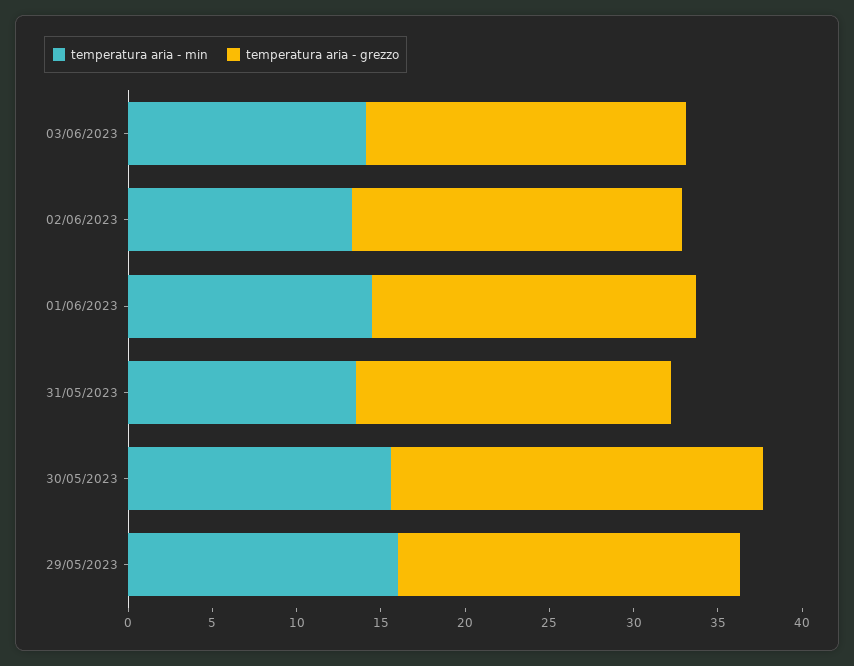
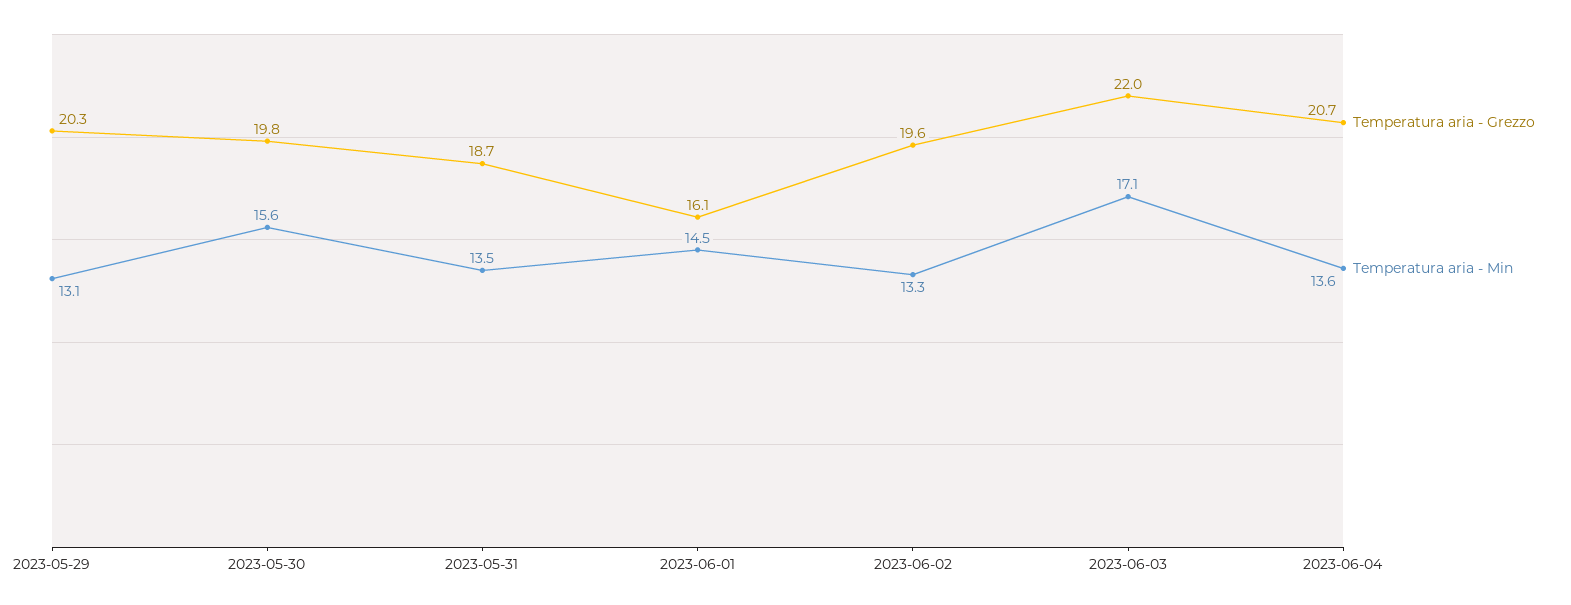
temperatura aria - min, 03/06/2023: 14 -> 17.1
temperatura aria - grezzo, 03/06/2023: 19 -> 22
temperatura aria - grezzo, 01/06/2023: 19 -> 16.1
temperatura aria - grezzo, 30/05/2023: 22 -> 19.8
temperatura aria - min, 29/05/2023: 16 -> 13.1
temperatura aria - grezzo, 2023-06-04: none -> 20.7
temperatura aria - min, 2023-06-04: none -> 13.6

